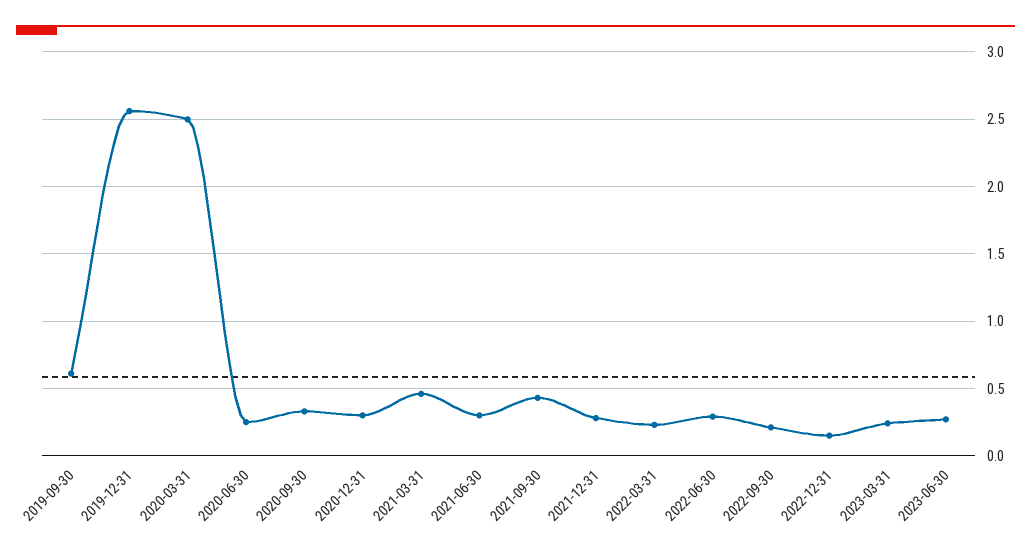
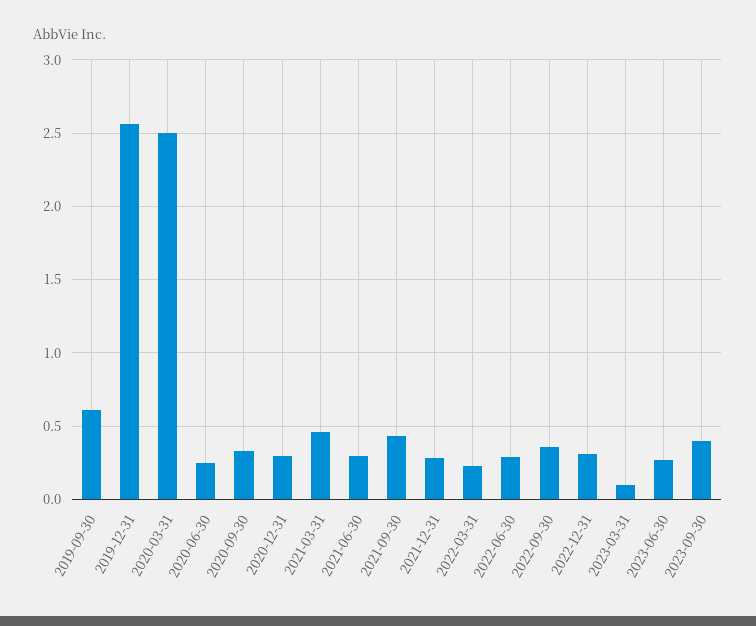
2022-09-30: 0.2 -> 0.35
2022-12-31: 0.15 -> 0.3
2023-03-31: 0.25 -> 0.1
2023-09-30: none -> 0.4

